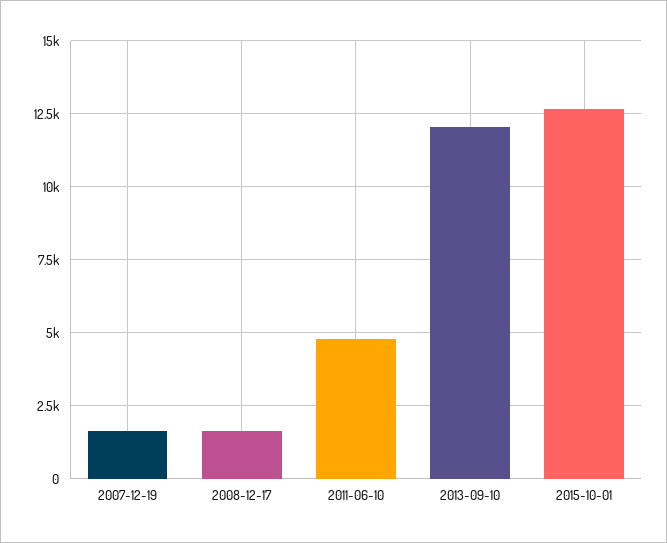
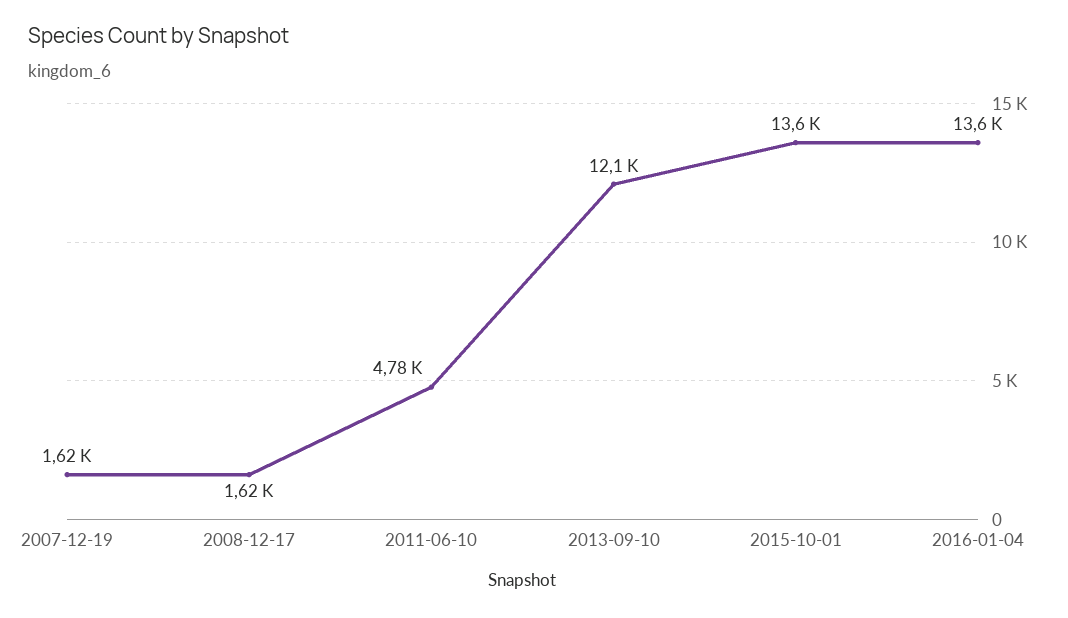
2015-10-01: 12750 -> 13600
2016-01-04: none -> 13600

